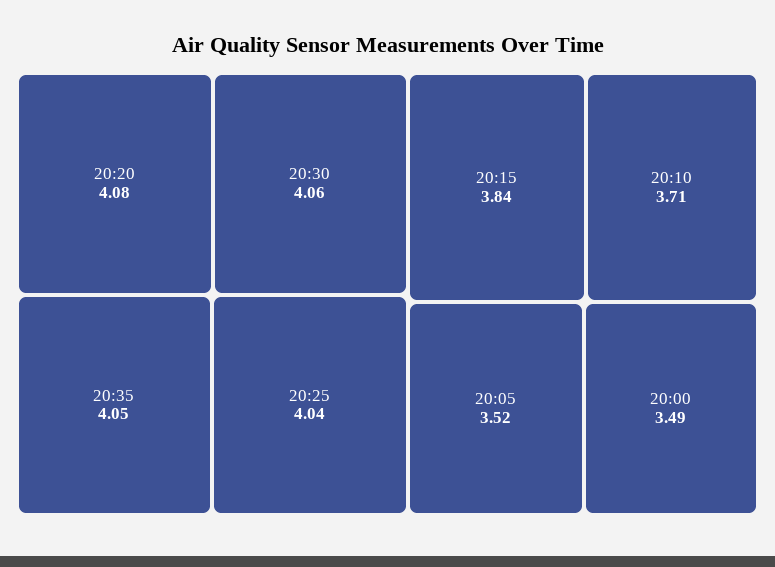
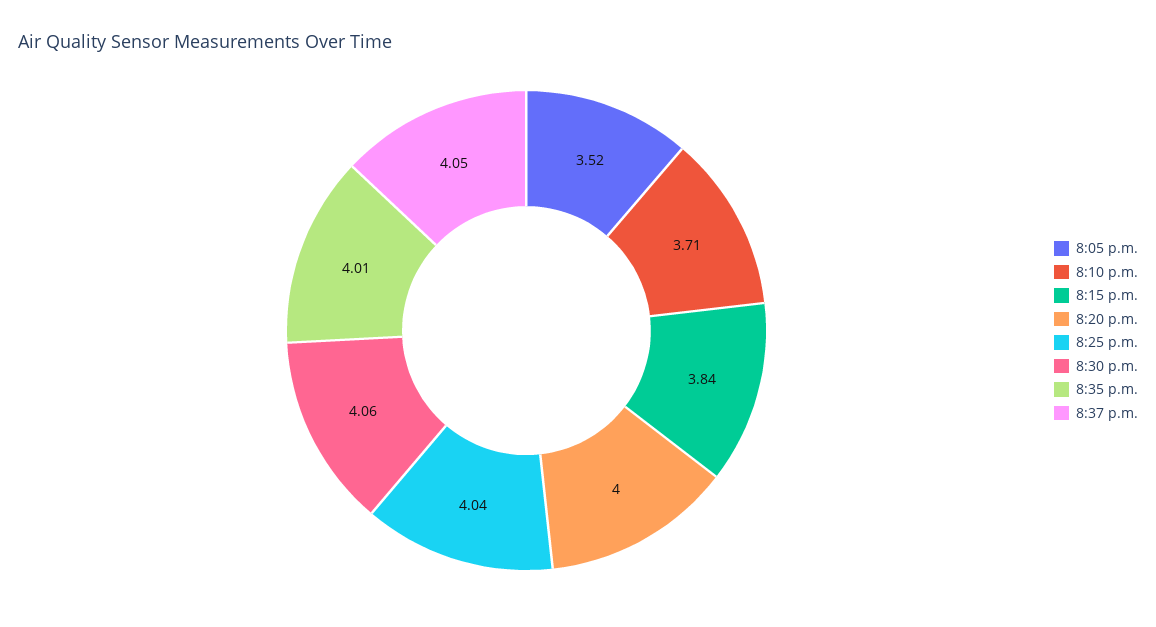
20:20: 4.08 -> 4
20:35: 4.05 -> 4.01
20:00: 3.49 -> none
8:37 p.m.: none -> 4.05

